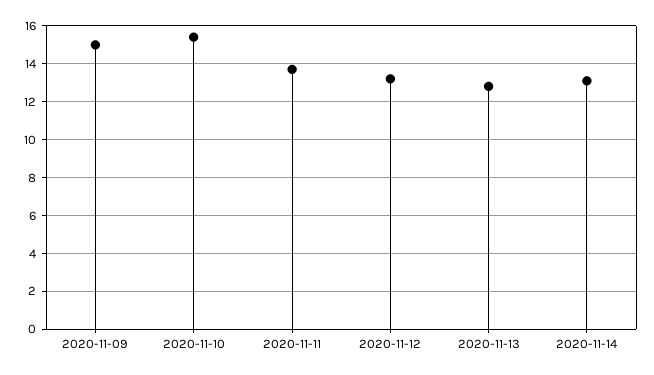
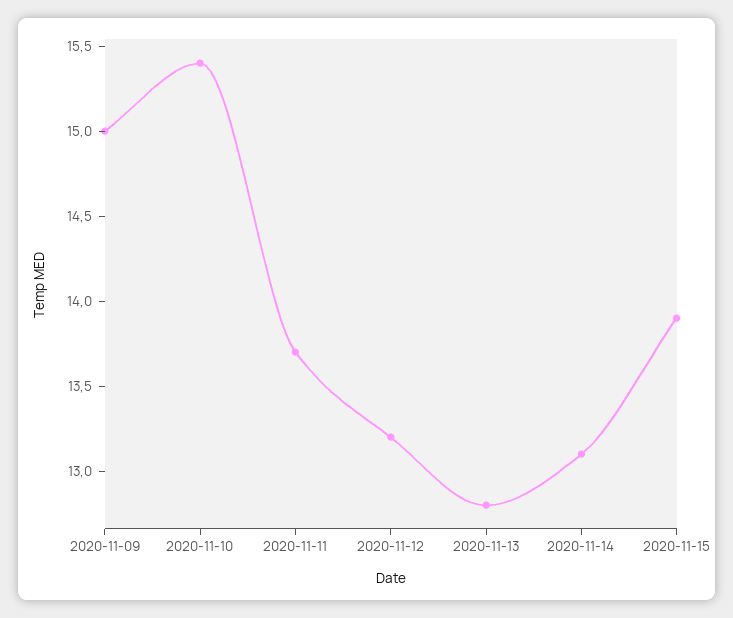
2020-11-15: none -> 13.9

